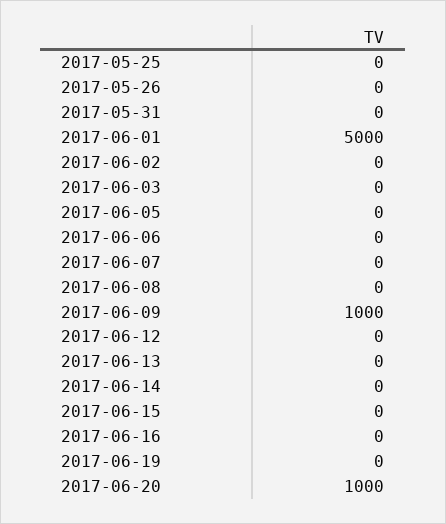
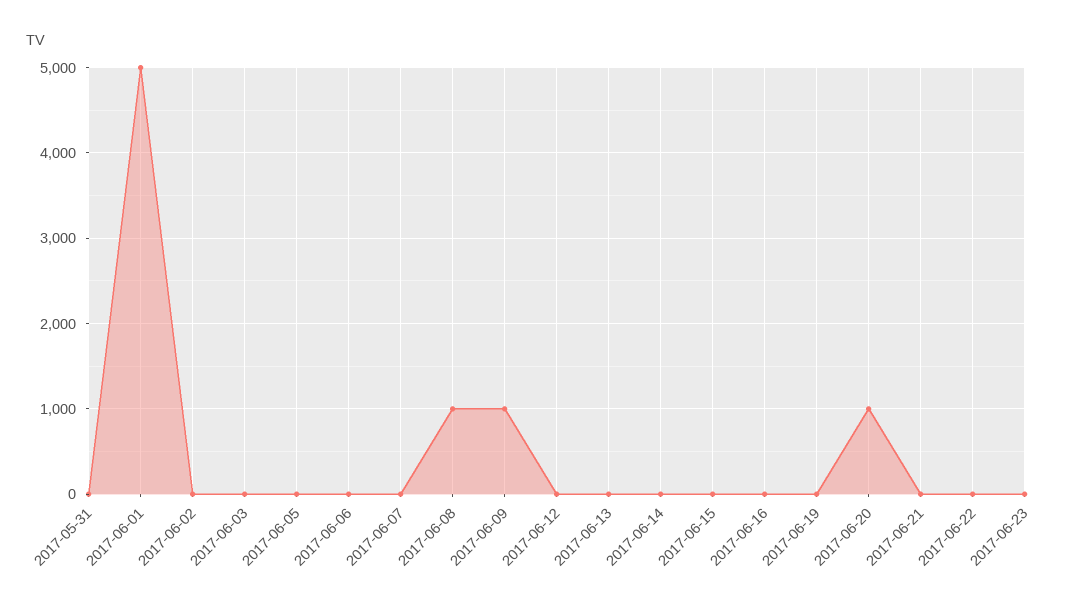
2017-05-25: 0 -> none
2017-05-26: 0 -> none
2017-06-08: 0 -> 1000
2017-06-21: none -> 0
2017-06-22: none -> 0
2017-06-23: none -> 0

